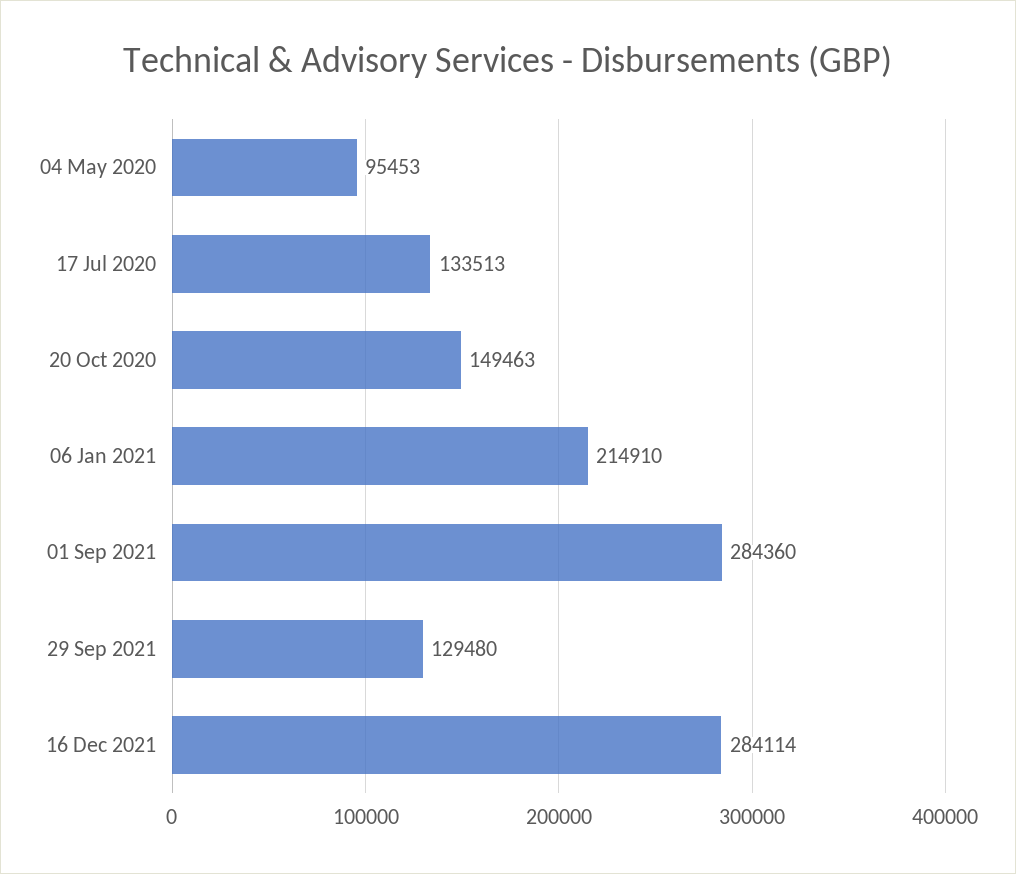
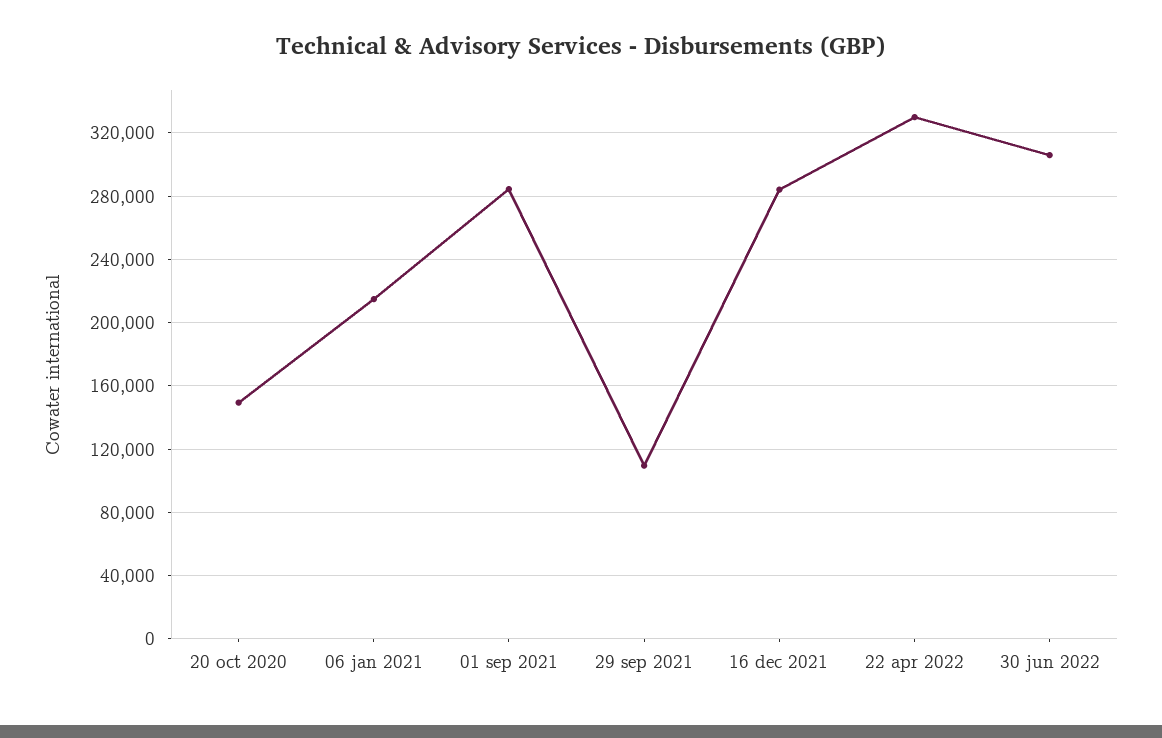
04 May 2020: 95453 -> none
17 Jul 2020: 133513 -> none
29 Sep 2021: 129480 -> 110000
22 apr 2022: none -> 330000
30 jun 2022: none -> 305000

